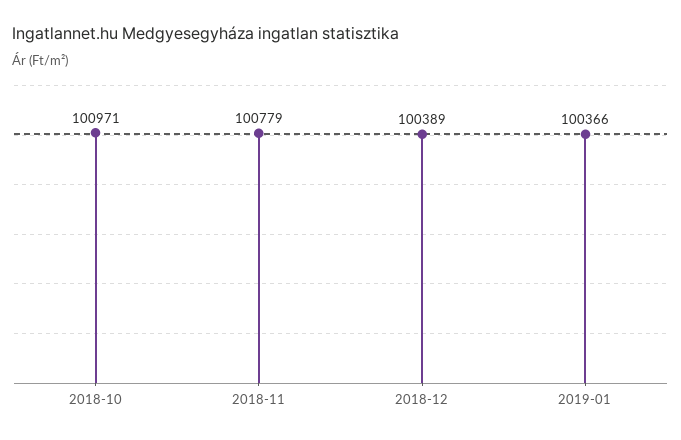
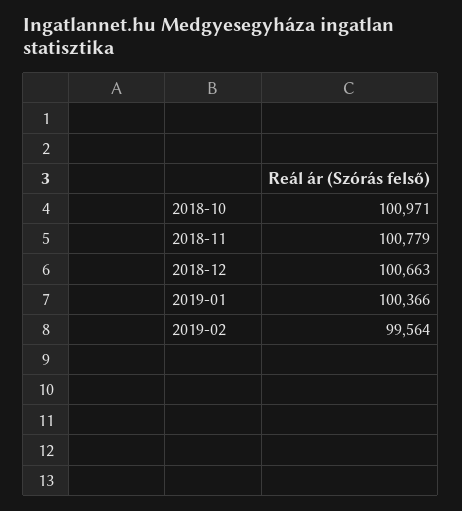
2018-12: 100389 -> 100663
2019-02: none -> 99564

